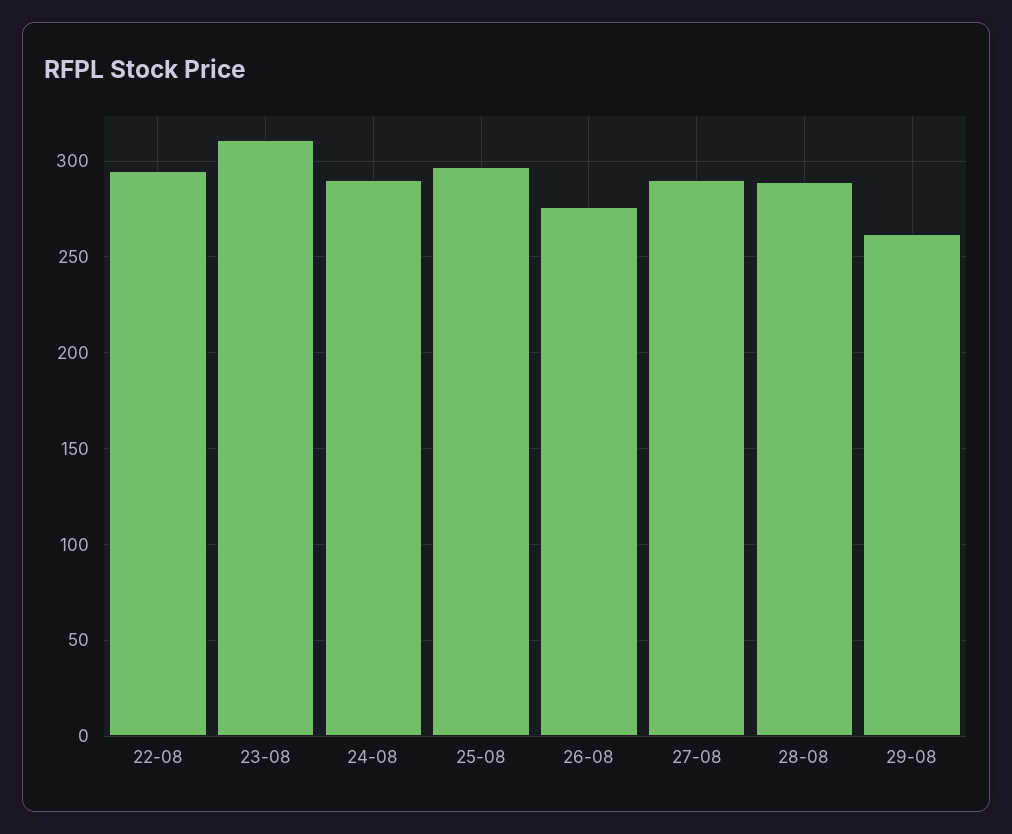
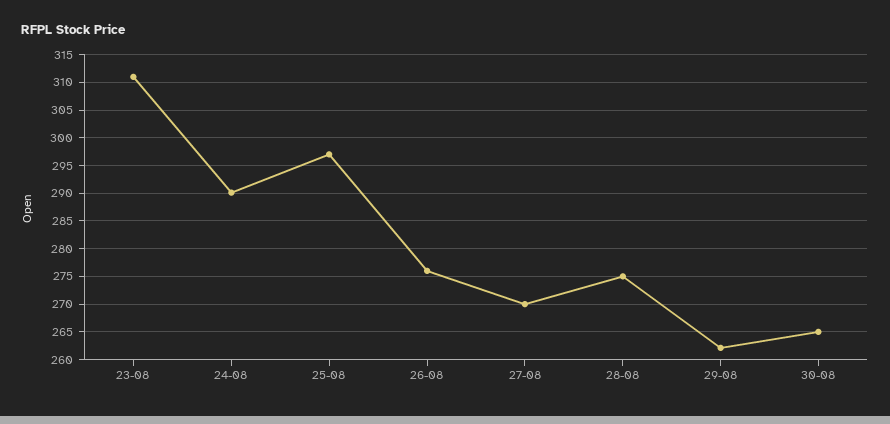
22-08: 295 -> none
27-08: 290 -> 270
28-08: 290 -> 275
30-08: none -> 265

